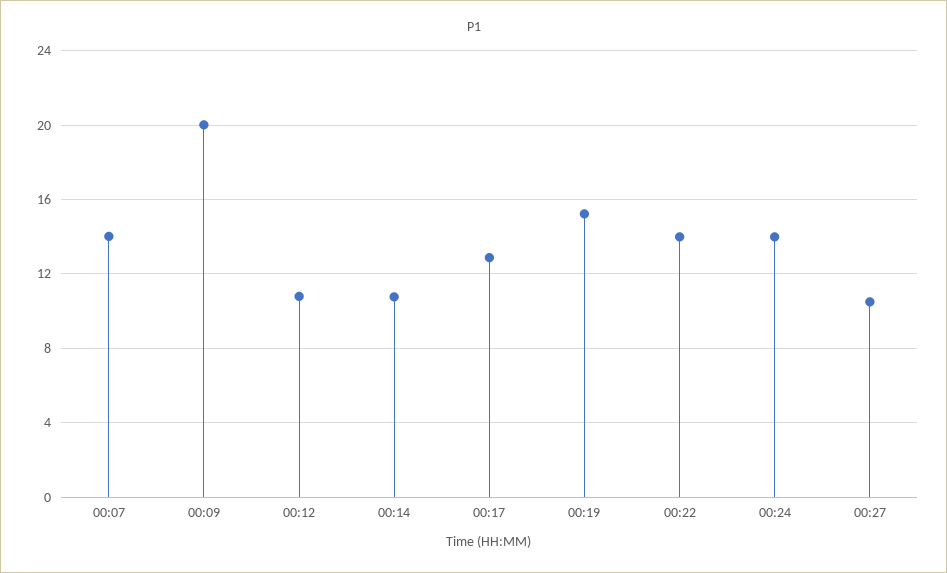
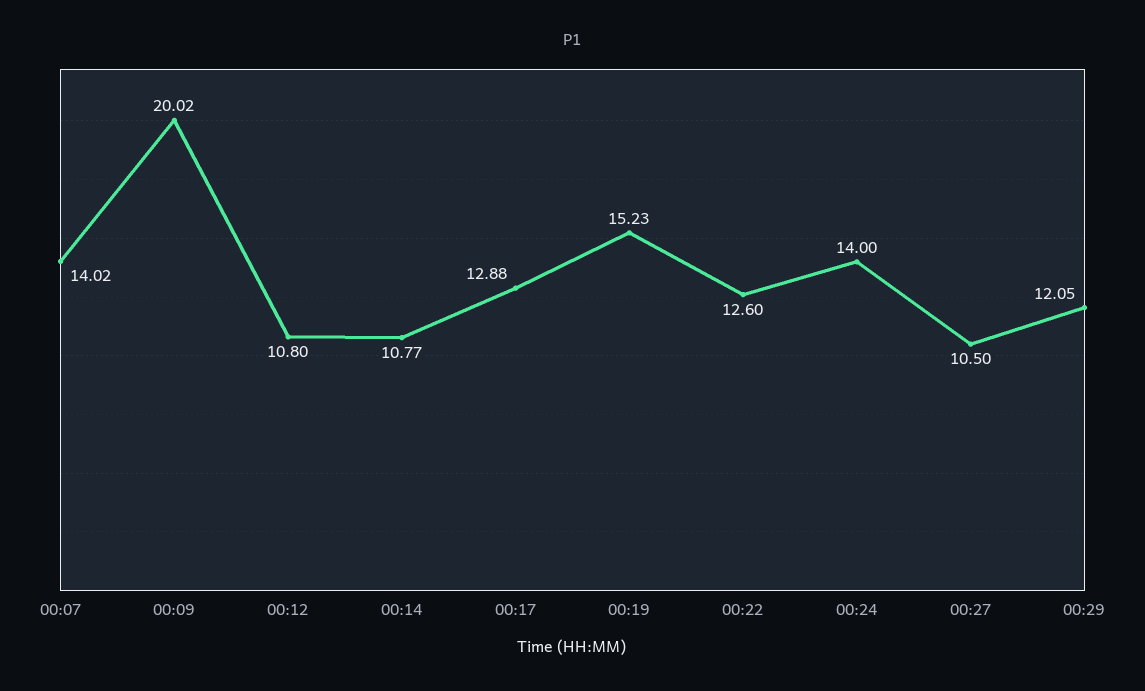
00:22: 14 -> 12.6
00:29: none -> 12.05

